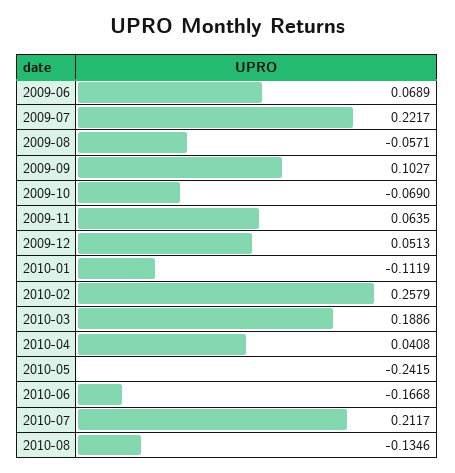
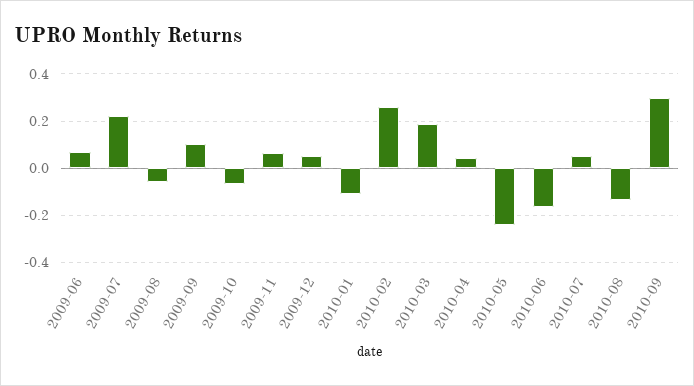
2010-07: 0.2117 -> 0.05
2010-09: none -> 0.3

